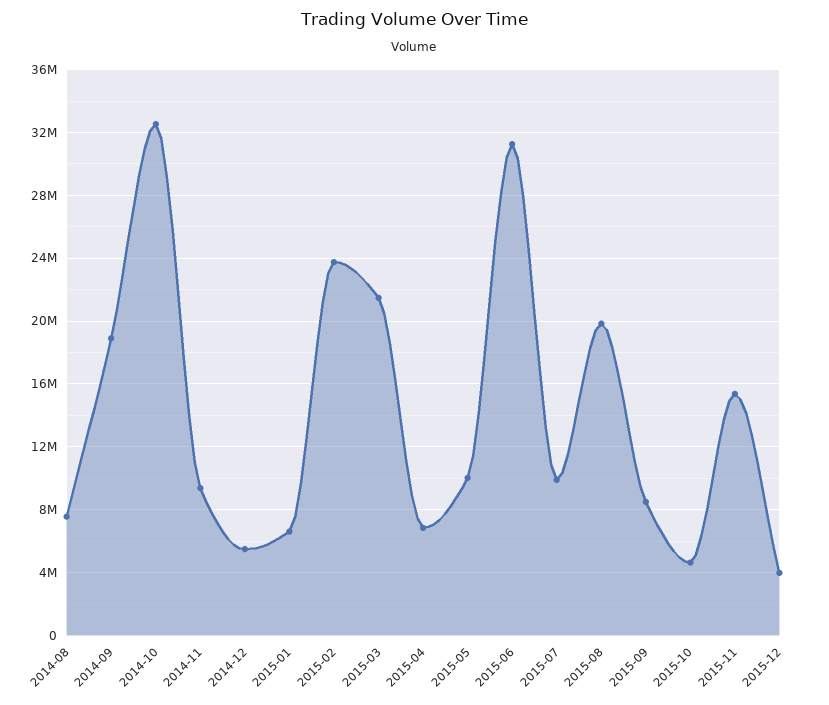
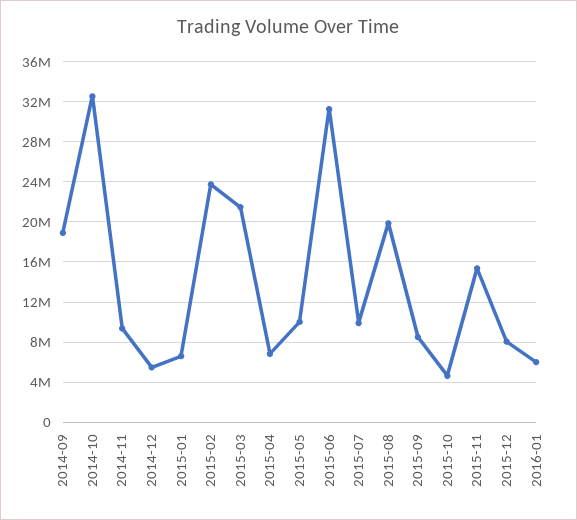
2014-08: 7500000 -> none
2015-12: 4000000 -> 8000000
2016-01: none -> 6000000

